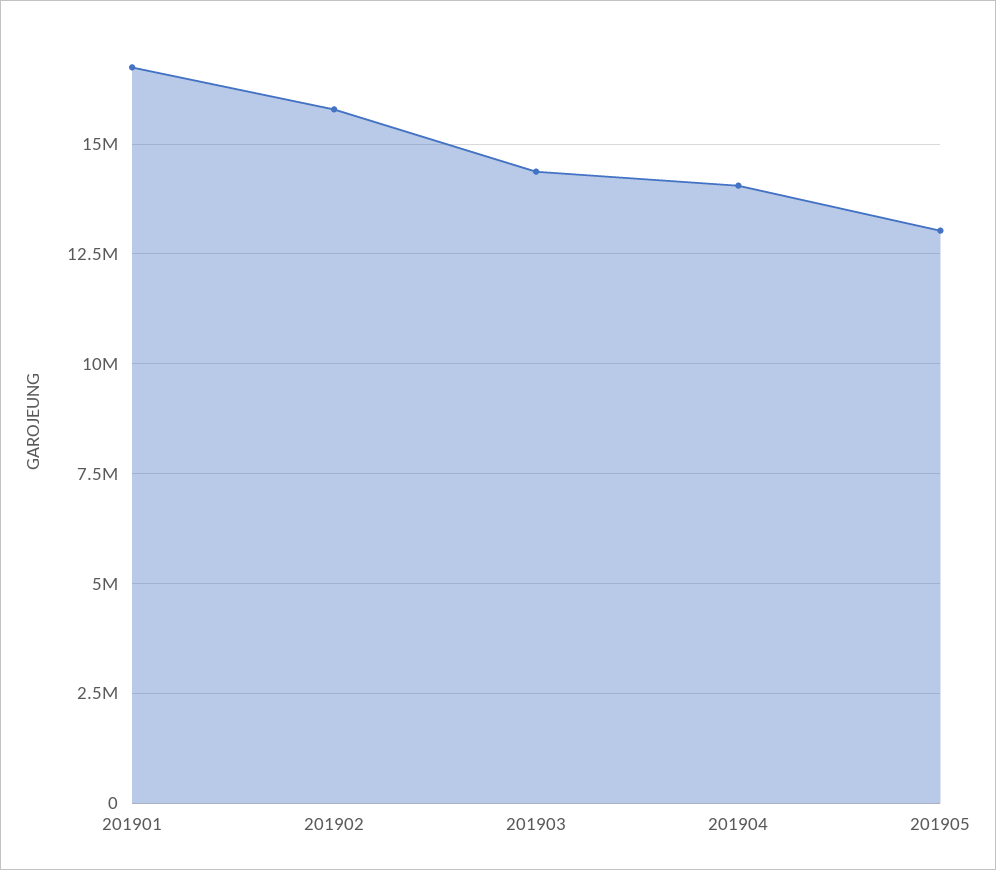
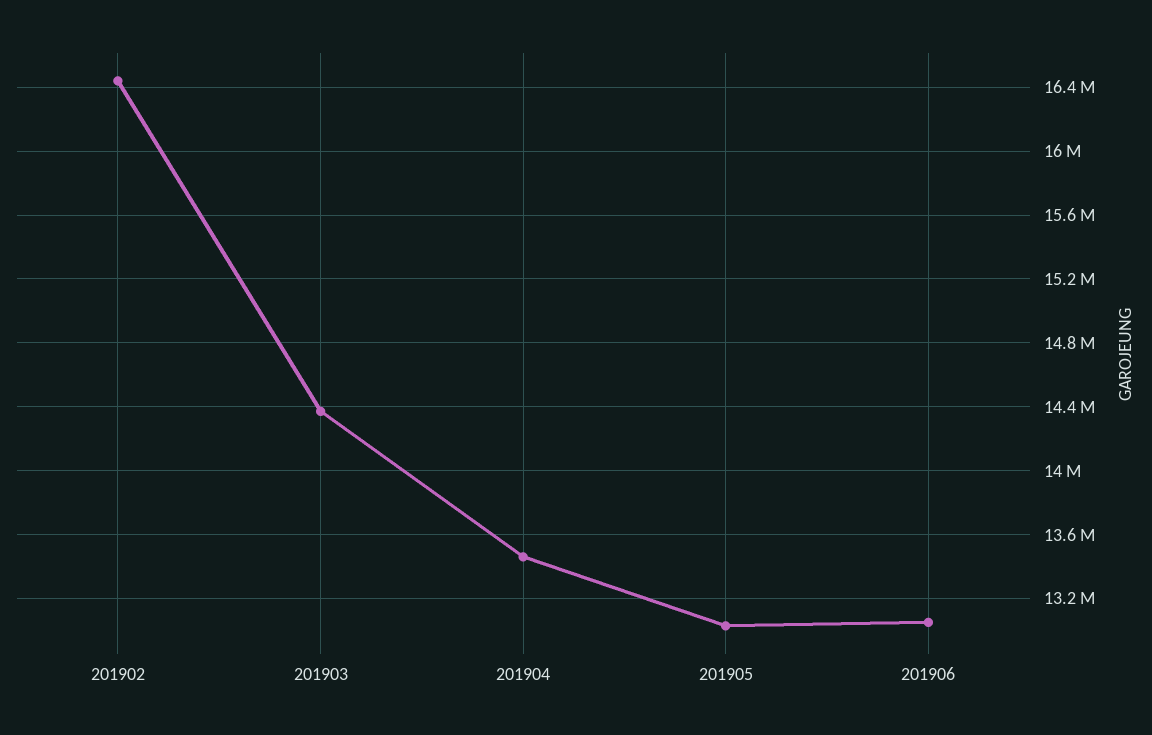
201901: 16750000 -> none
201902: 15750000 -> 16450000
201904: 14000000 -> 13450000
201906: none -> 13050000

